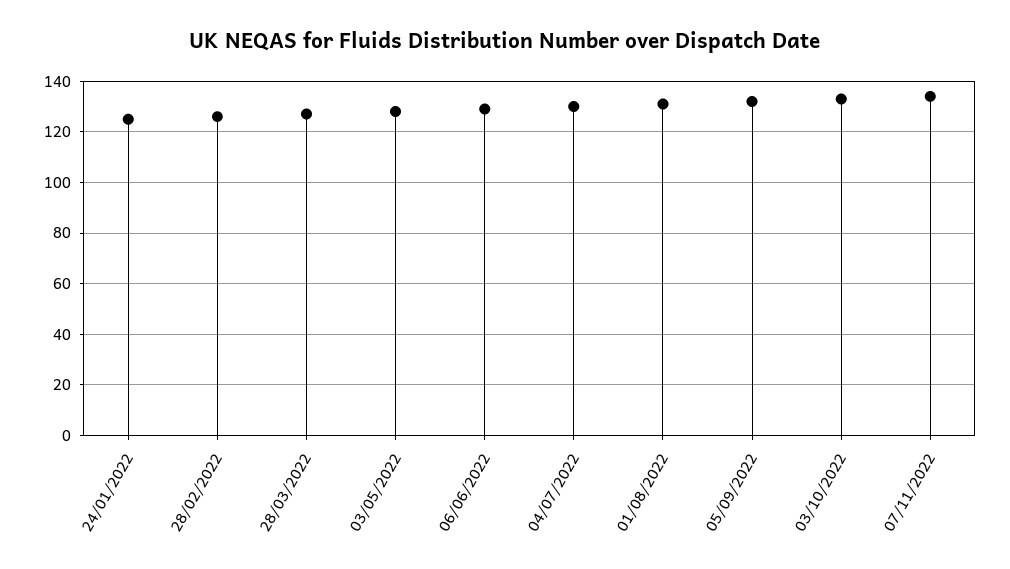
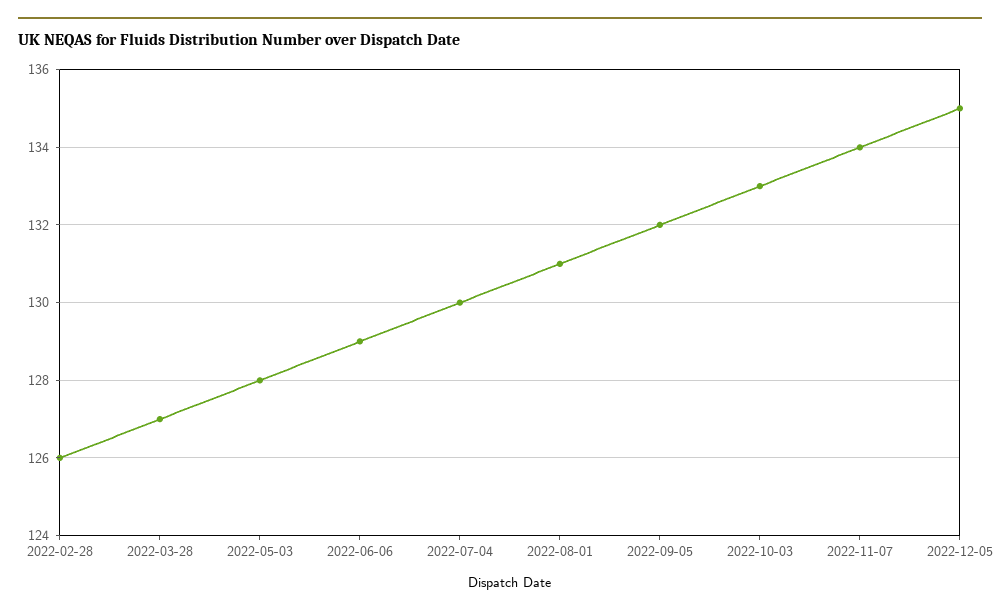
24/01/2022: 125 -> none
2022-12-05: none -> 135

